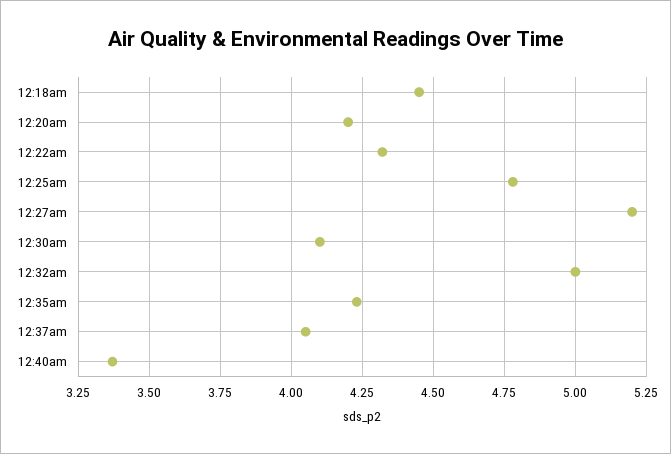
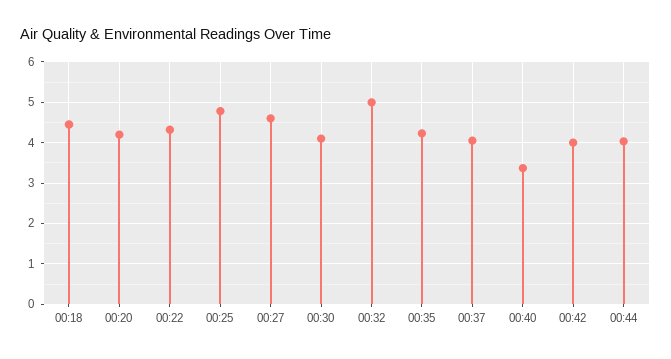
12:27am: 5.2 -> 4.6
00:42: none -> 4
00:44: none -> 4

